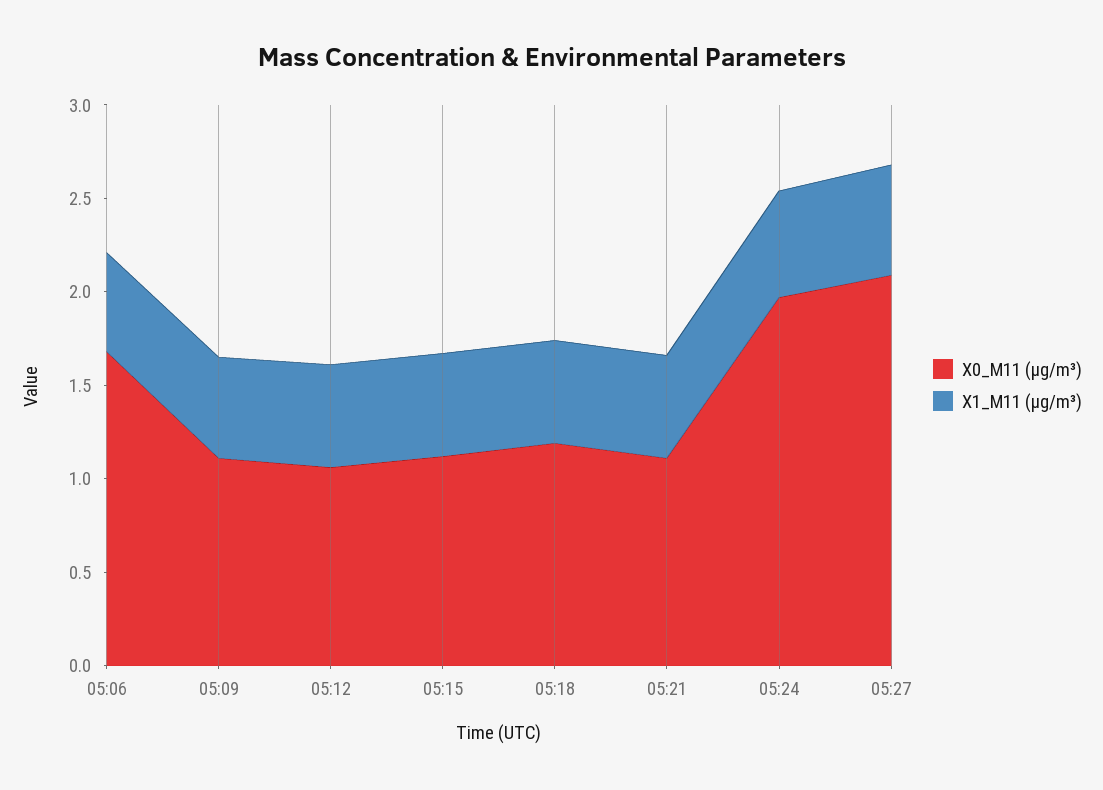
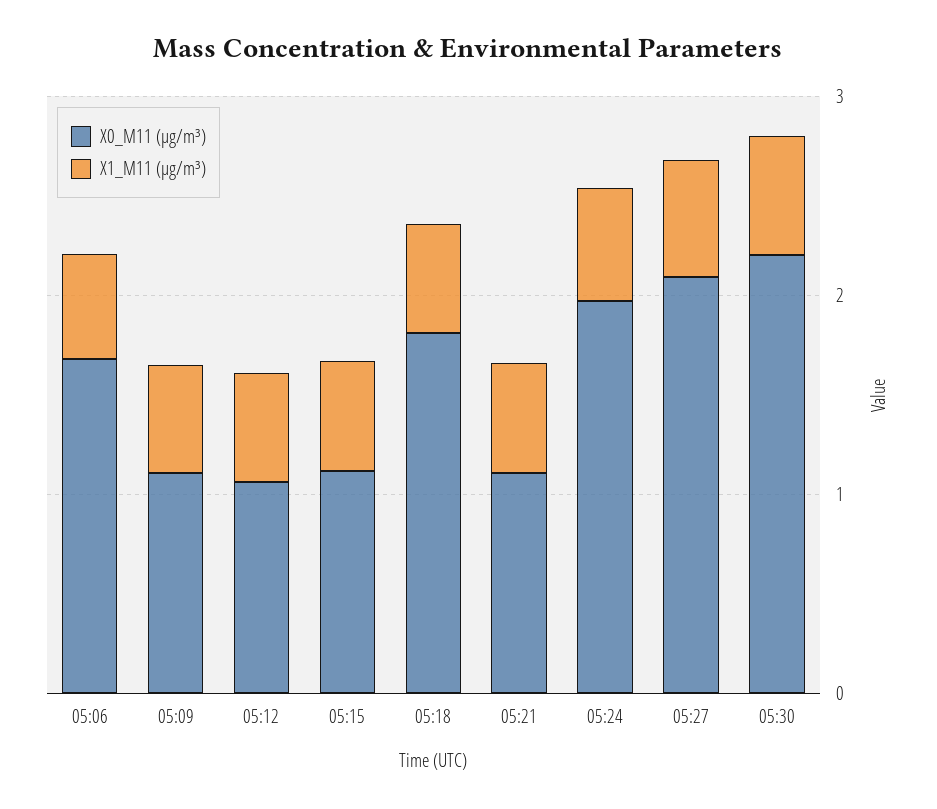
X0_M11 (μg/m³), 05:18: 1.2 -> 1.8
X0_M11 (μg/m³), 05:30: none -> 2.2
X1_M11 (μg/m³), 05:30: none -> 0.6

